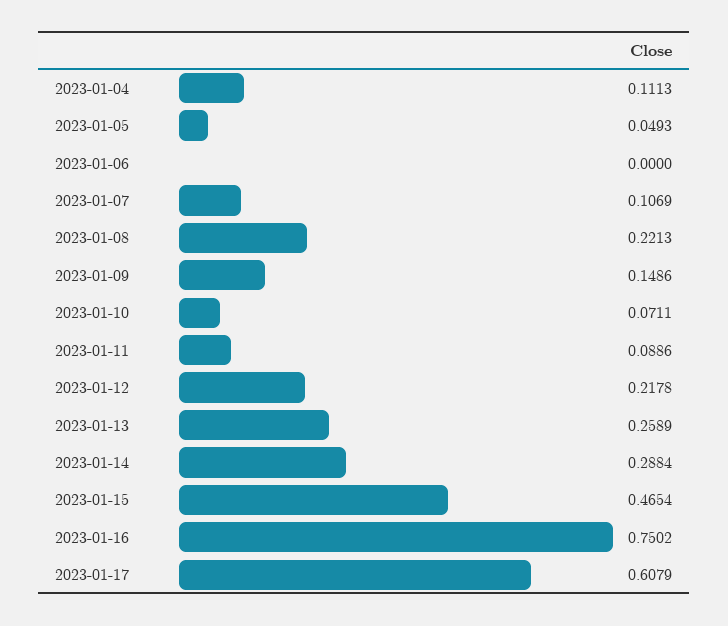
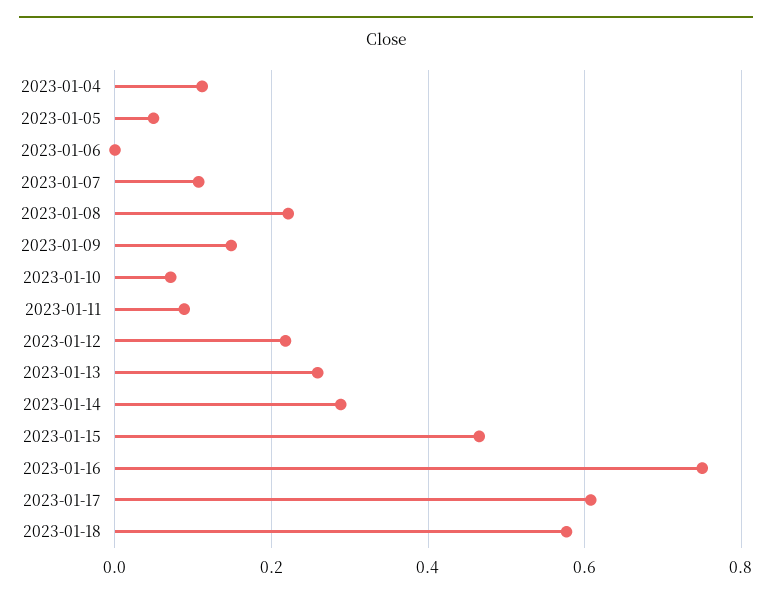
2023-01-18: none -> 0.58

